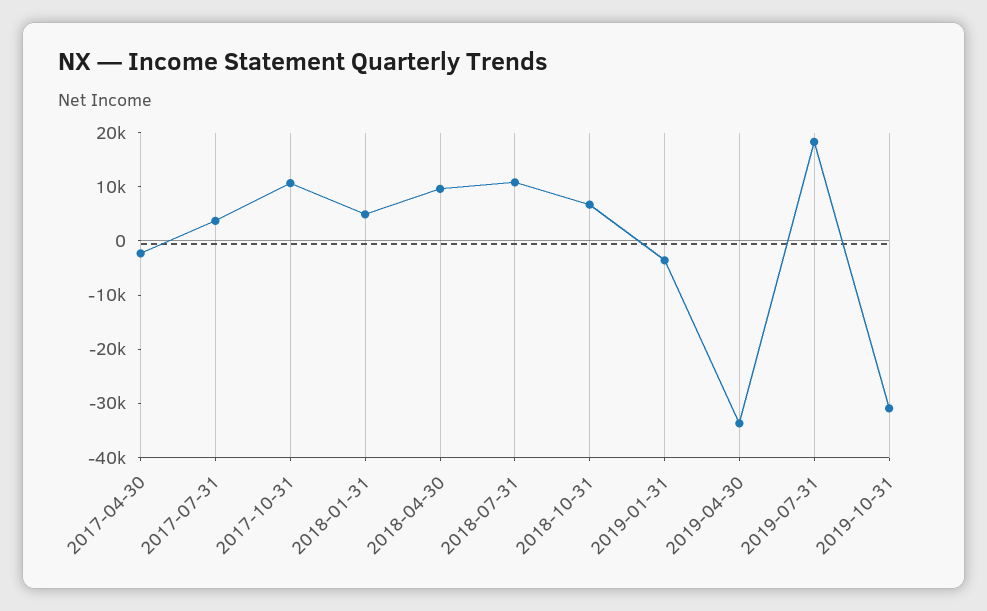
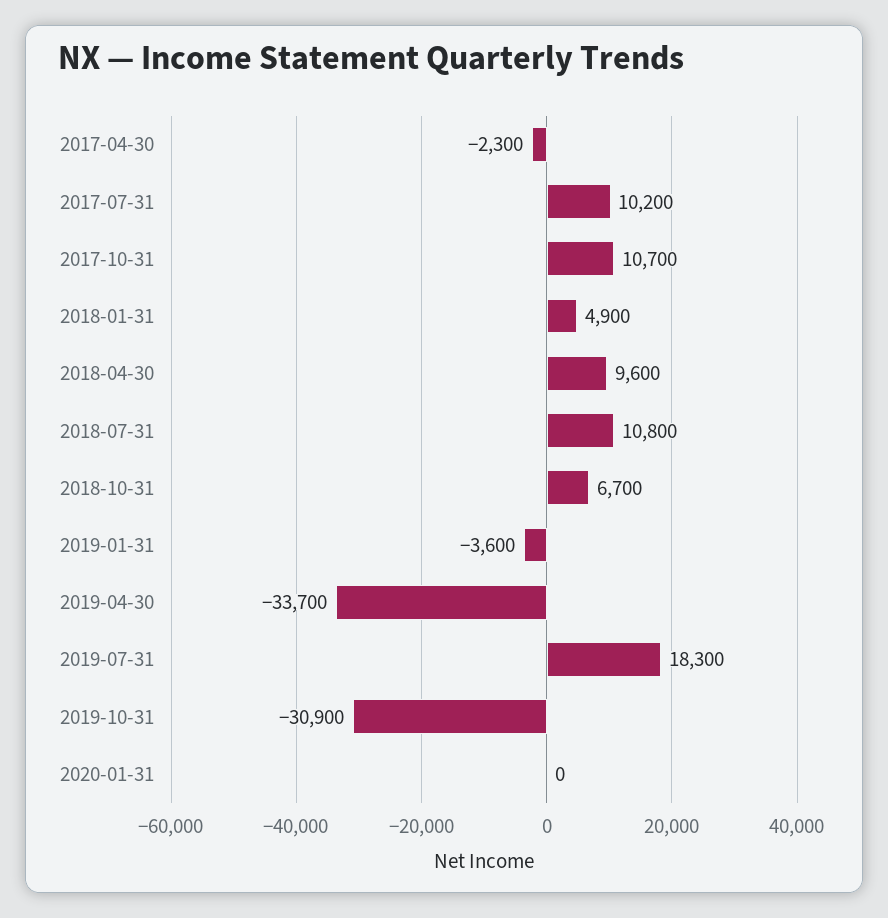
2017-07-31: 4000 -> 10200
2020-01-31: none -> 0

